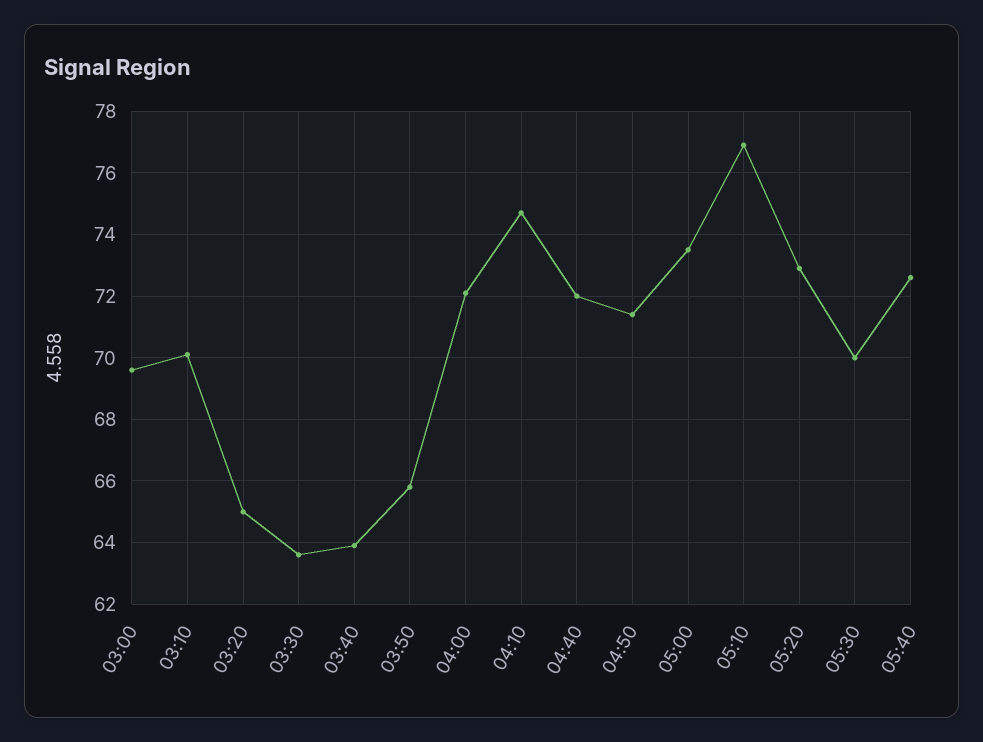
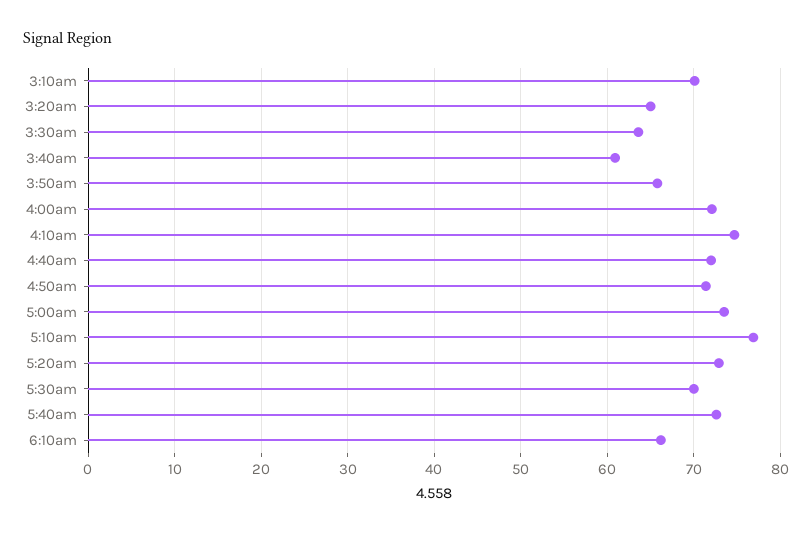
03:00: 69.5 -> none
03:40: 64 -> 61
6:10am: none -> 66

